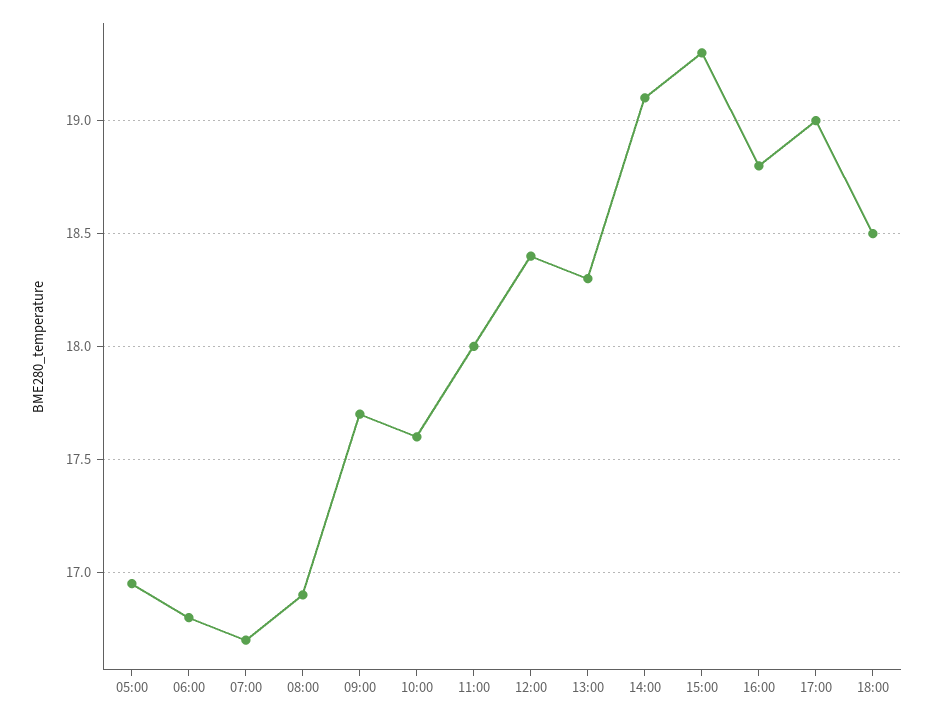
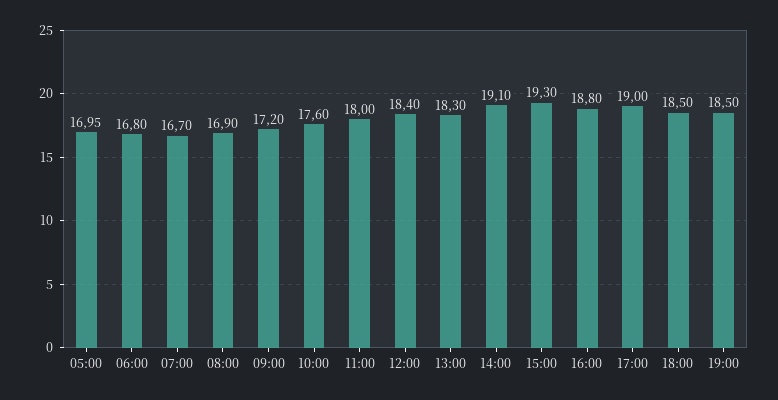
09:00: 17.7 -> 17.2
19:00: none -> 18.5

